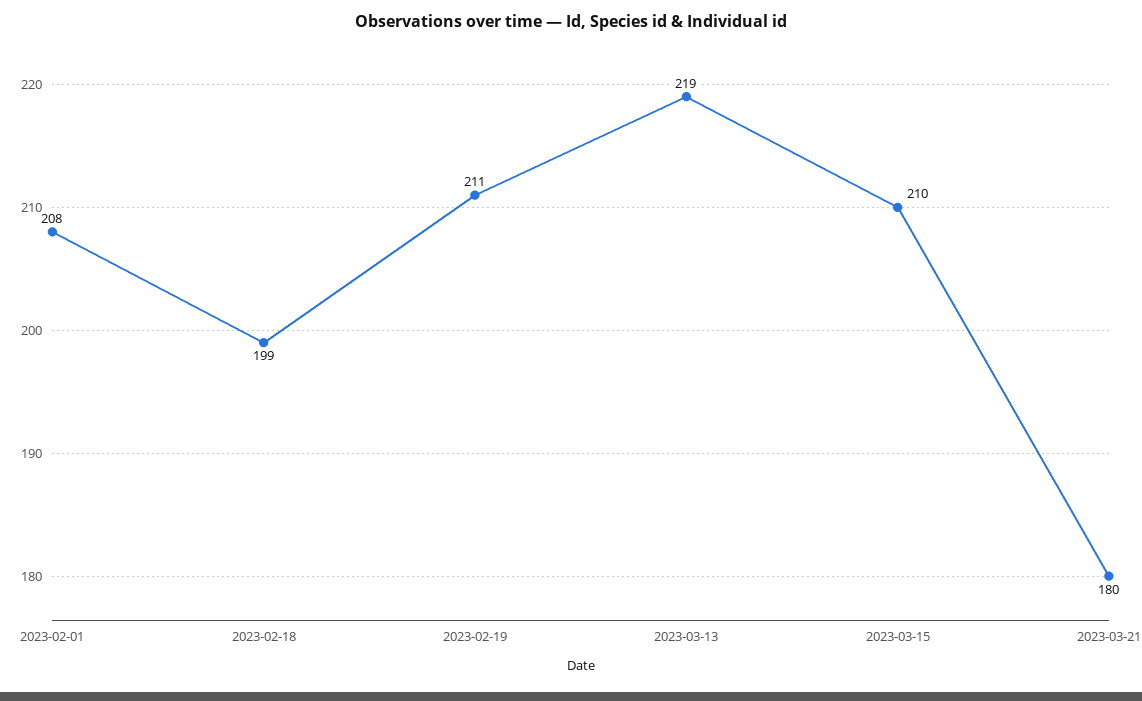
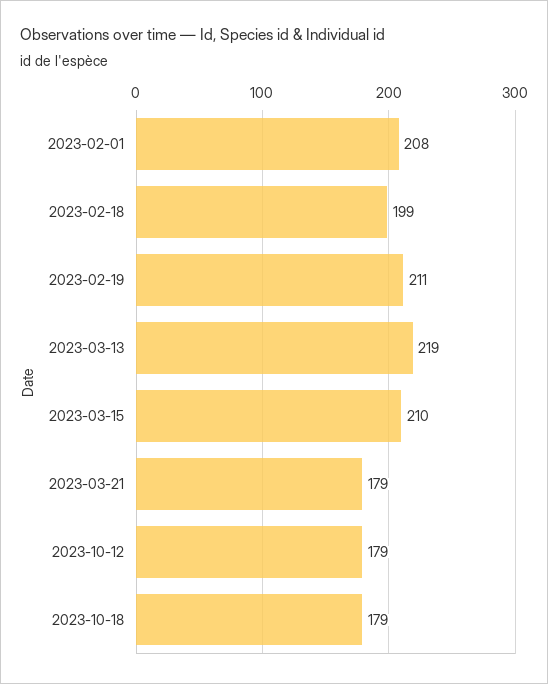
2023-03-21: 180 -> 179
2023-10-12: none -> 179
2023-10-18: none -> 179

